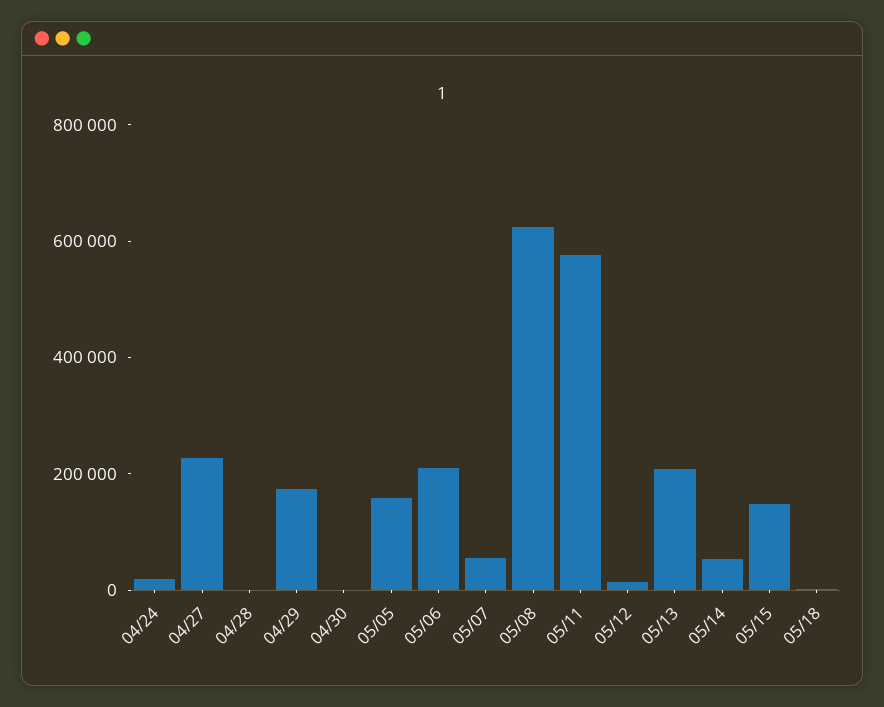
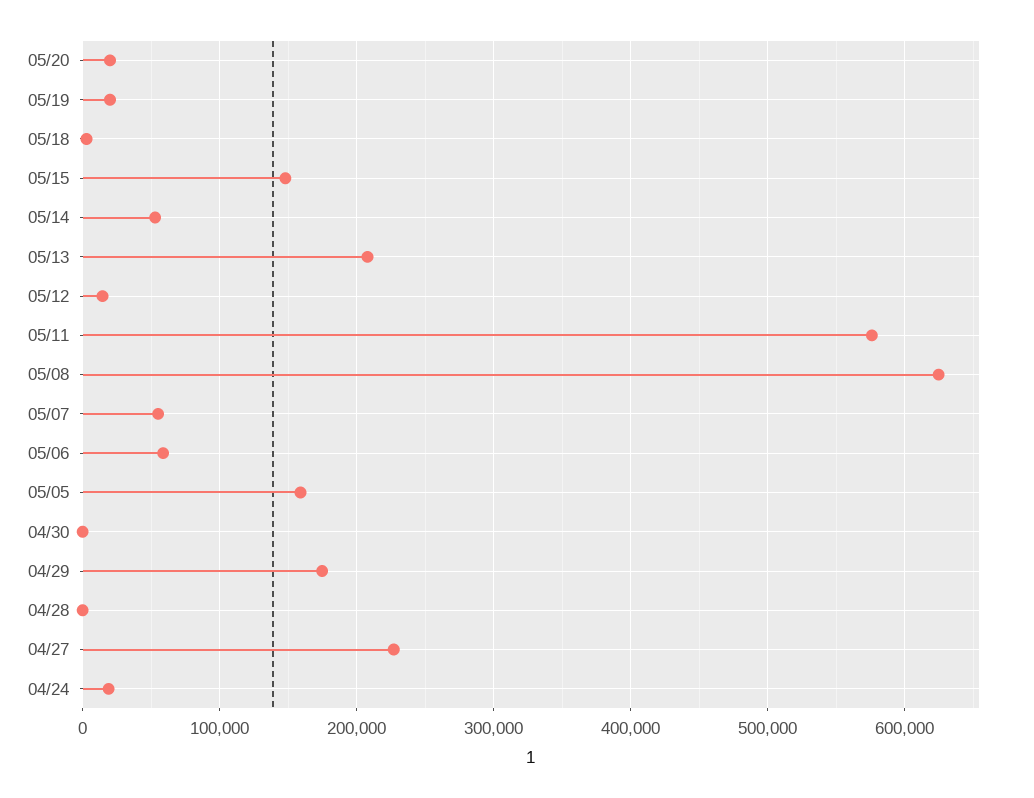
05/06: 200000 -> 60000
05/20: none -> 20000
05/19: none -> 20000

